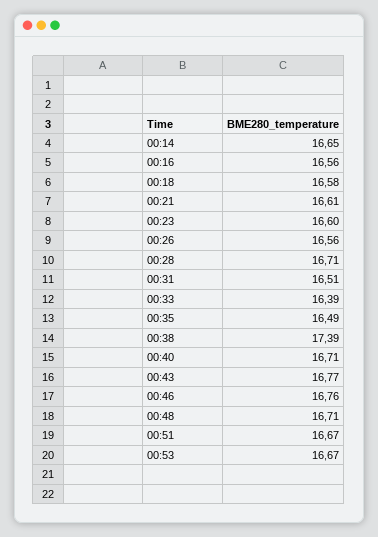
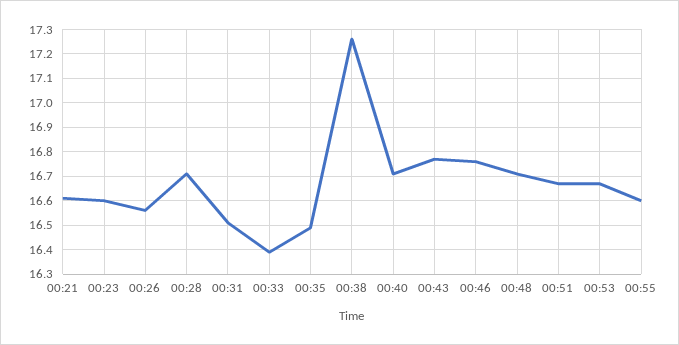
00:14: 16.65 -> none
00:16: 16.56 -> none
00:18: 16.58 -> none
00:38: 17.39 -> 17.25
00:55: none -> 16.6

